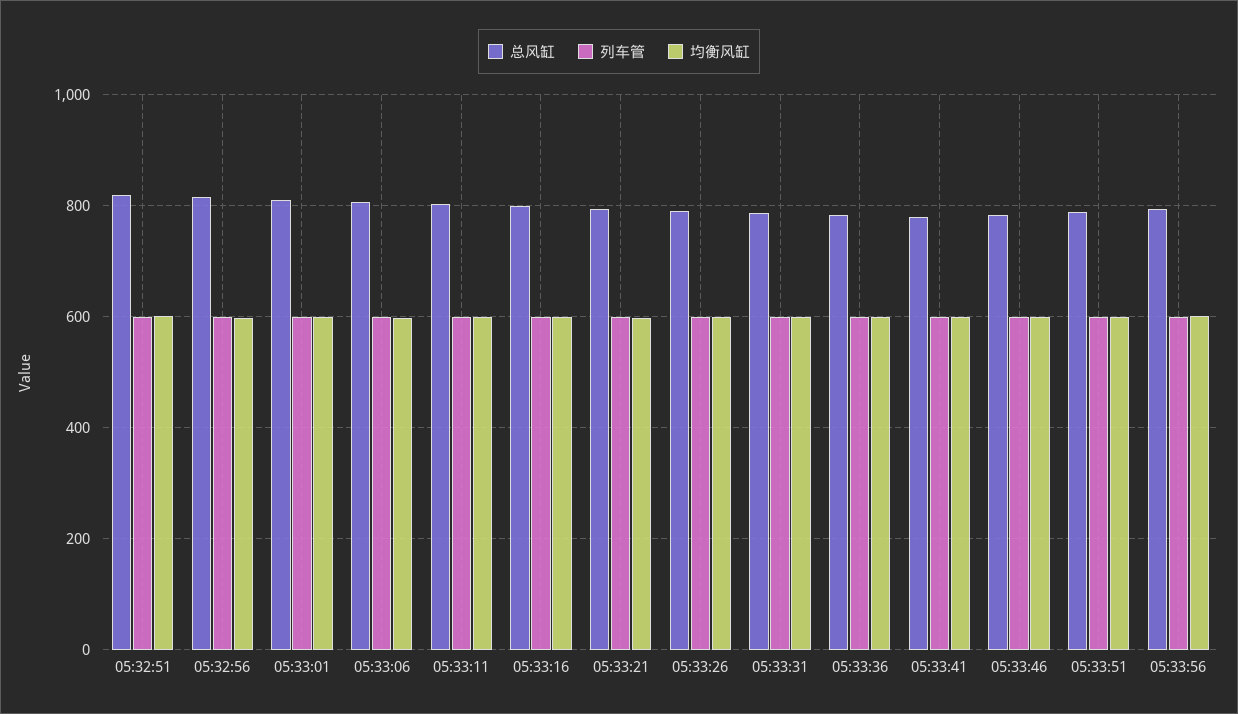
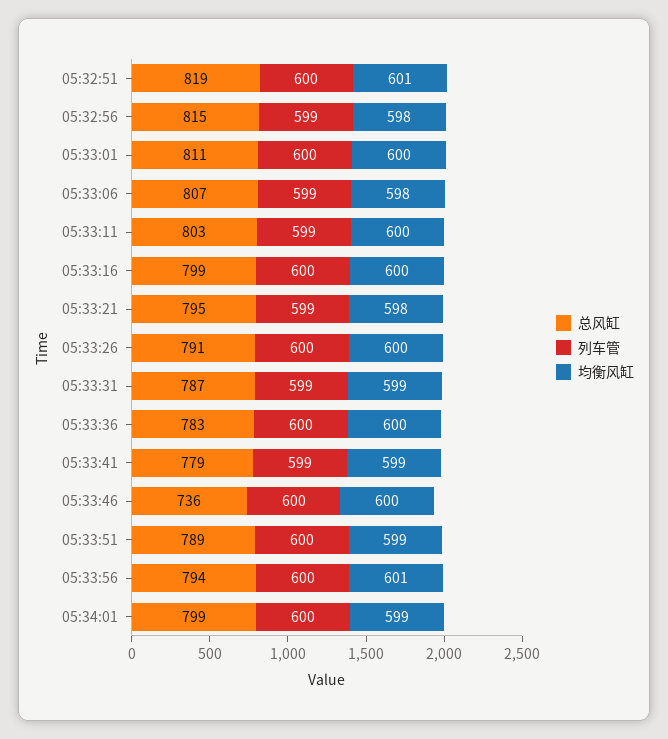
总风缸, 05:33:46: 780 -> 736
总风缸, 05:34:01: none -> 799
列车管, 05:34:01: none -> 600
均衡风缸, 05:34:01: none -> 599

